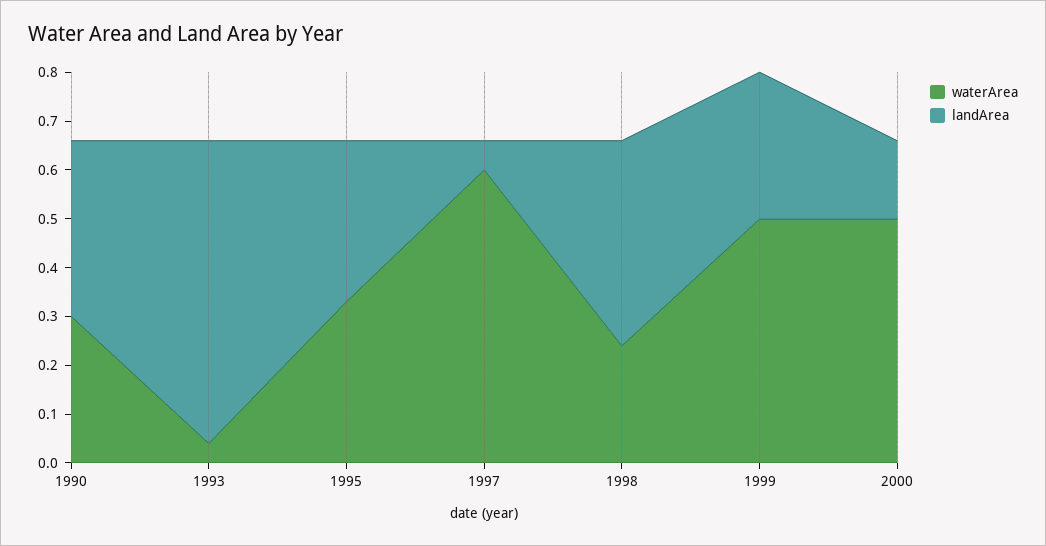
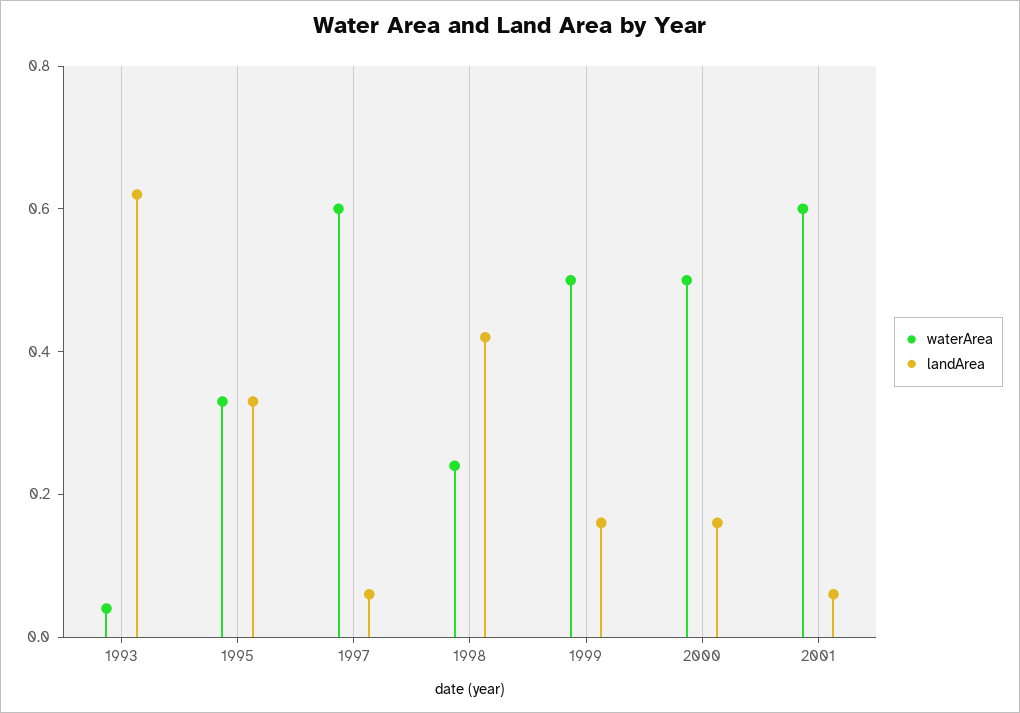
waterArea, 1990: 0.3 -> none
landArea, 1990: 0.35 -> none
landArea, 1999: 0.3 -> 0.15
waterArea, 2001: none -> 0.6
landArea, 2001: none -> 0.05

